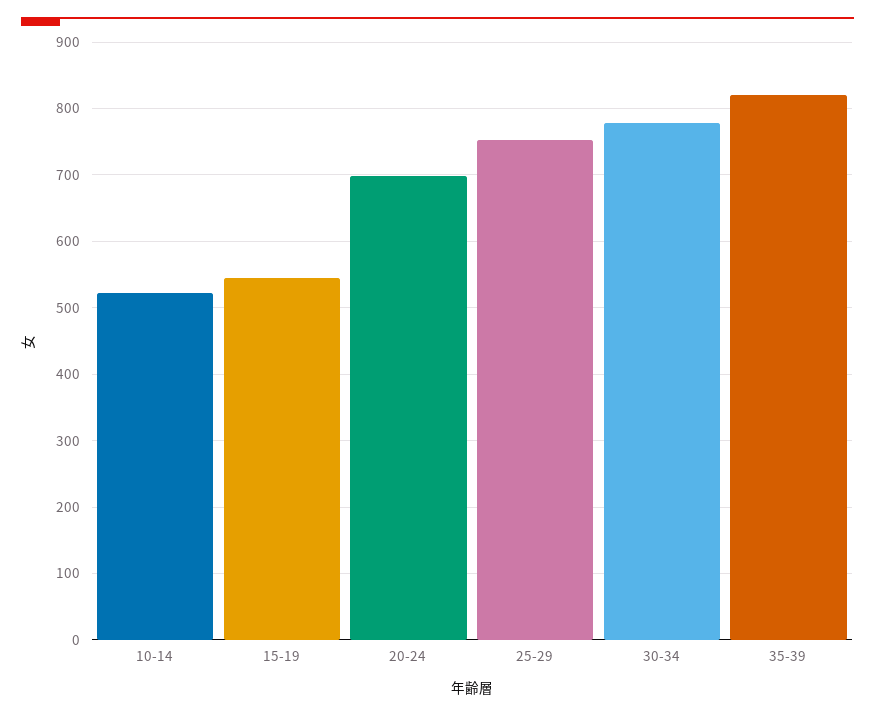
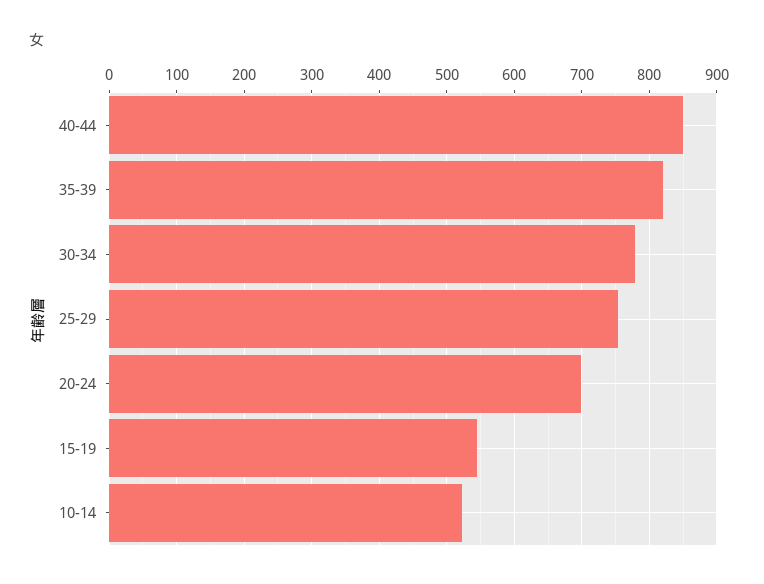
40-44: none -> 850

